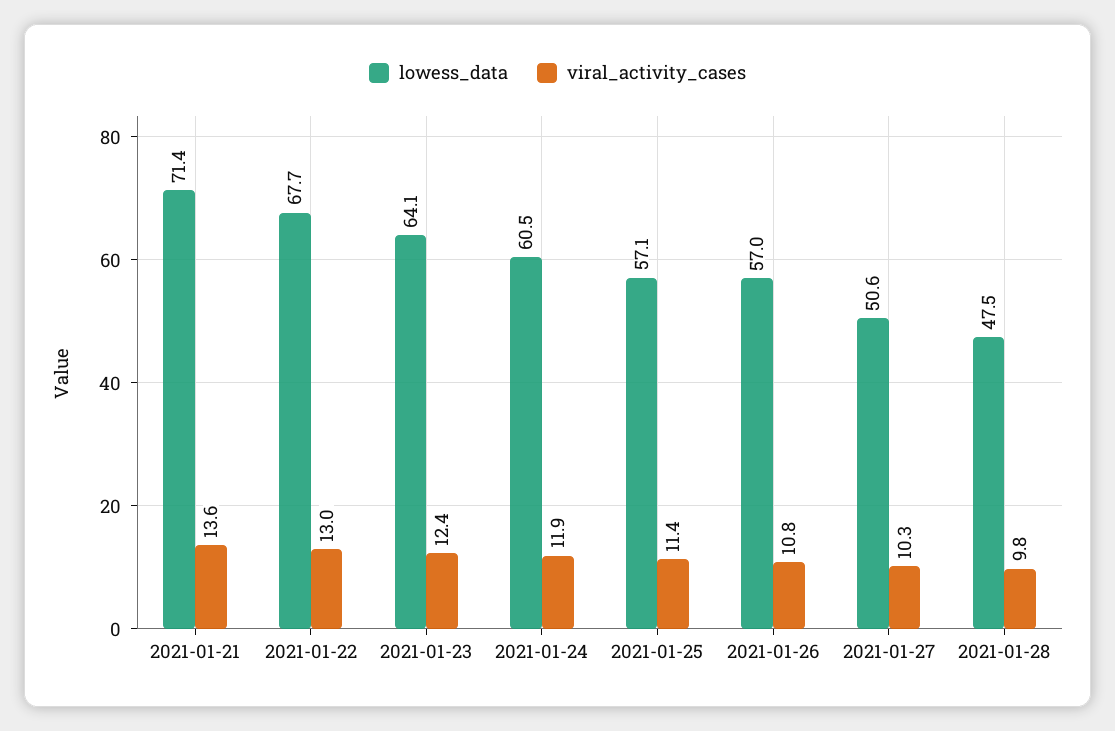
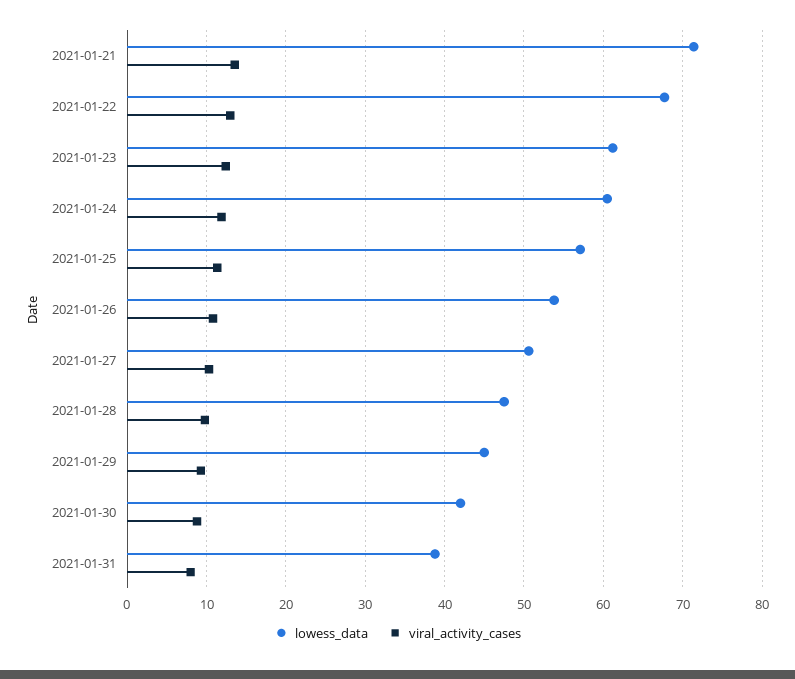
lowess_data, 2021-01-23: 64.1 -> 61
lowess_data, 2021-01-26: 57 -> 54
lowess_data, 2021-01-29: none -> 45
viral_activity_cases, 2021-01-29: none -> 9
lowess_data, 2021-01-30: none -> 42
viral_activity_cases, 2021-01-30: none -> 9
lowess_data, 2021-01-31: none -> 39
viral_activity_cases, 2021-01-31: none -> 8

